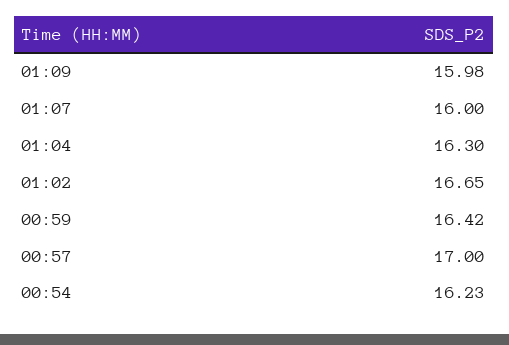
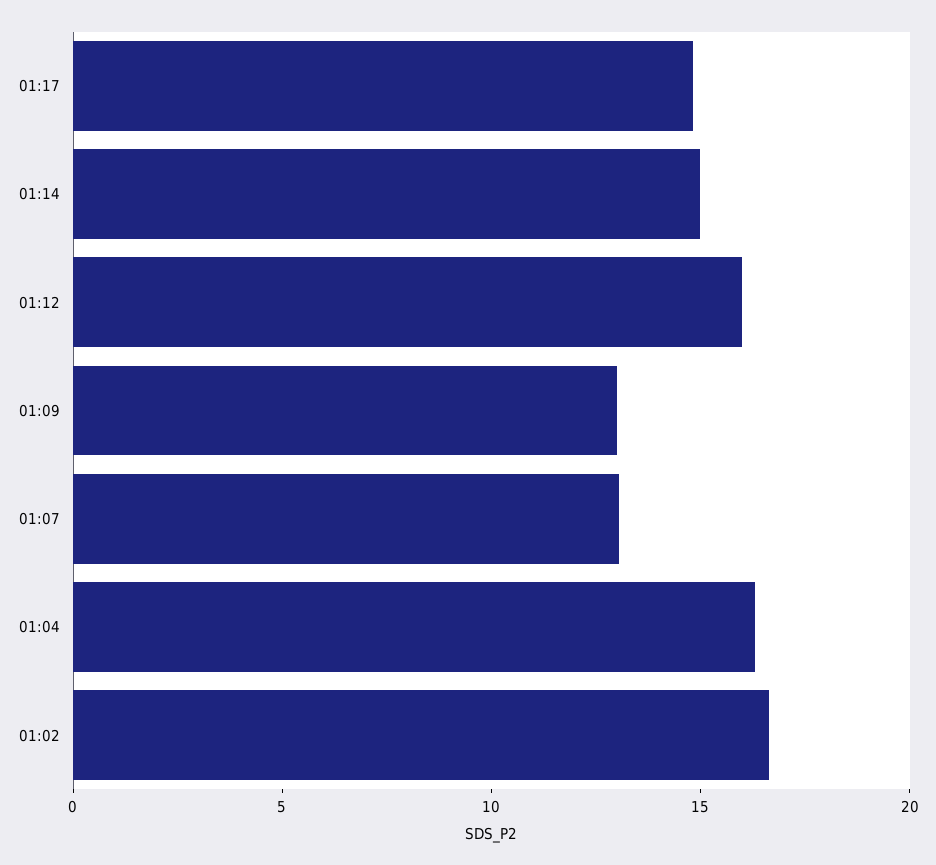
01:09: 15.98 -> 13
01:07: 16 -> 13
00:59: 16.42 -> none
00:57: 17 -> none
00:54: 16.23 -> none
01:17: none -> 15
01:14: none -> 15
01:12: none -> 16

